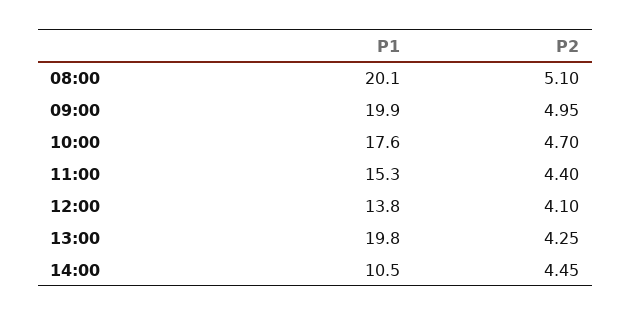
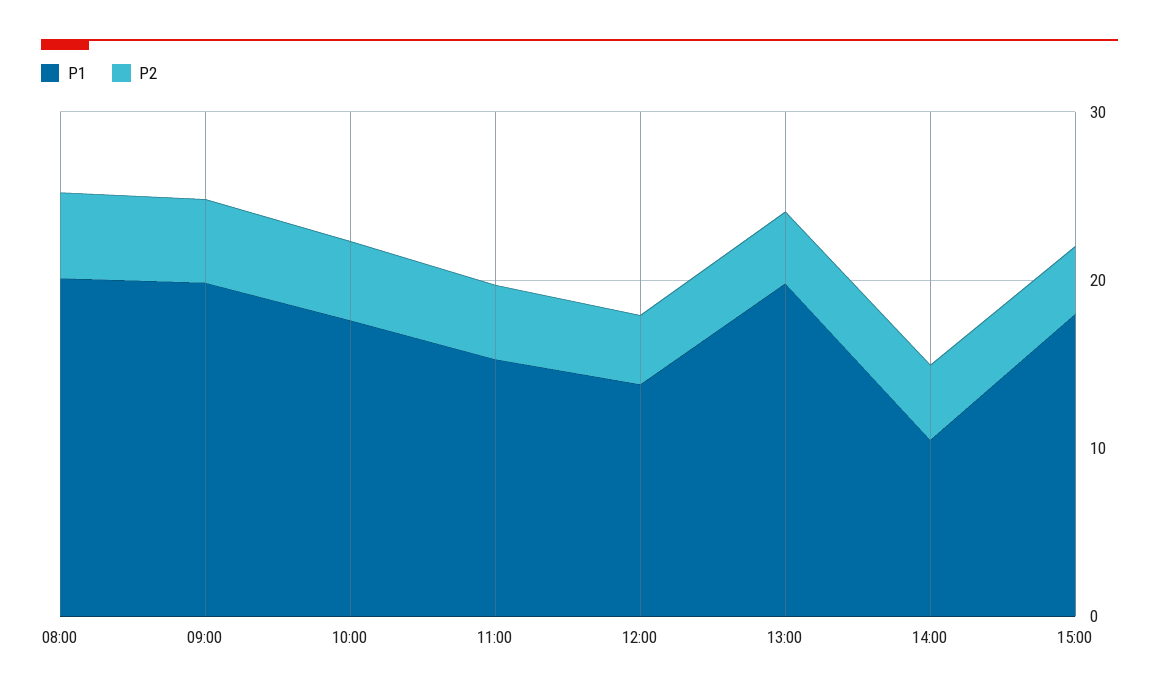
P1, 15:00: none -> 18
P2, 15:00: none -> 4

